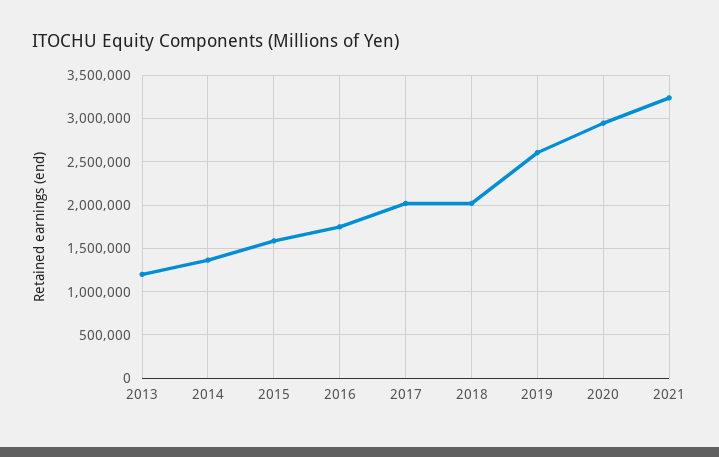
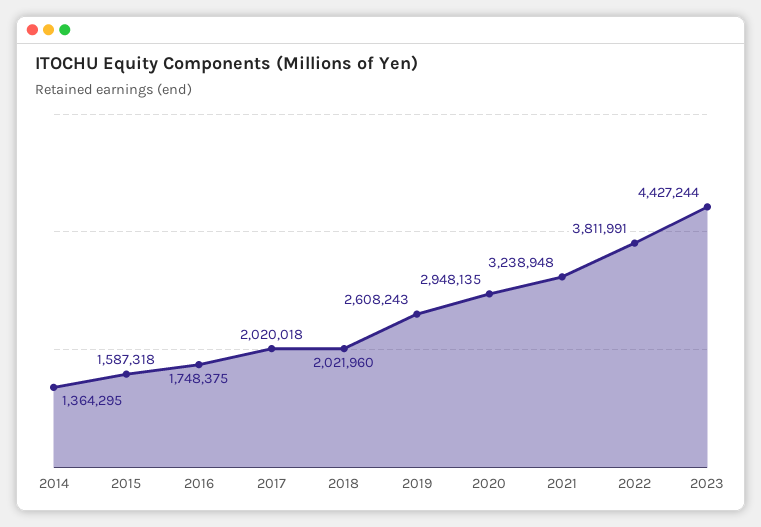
2013: 1200000 -> none
2022: none -> 3811991
2023: none -> 4427244

